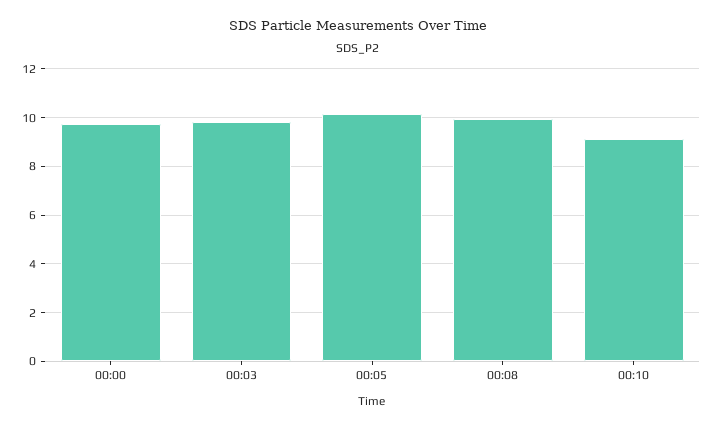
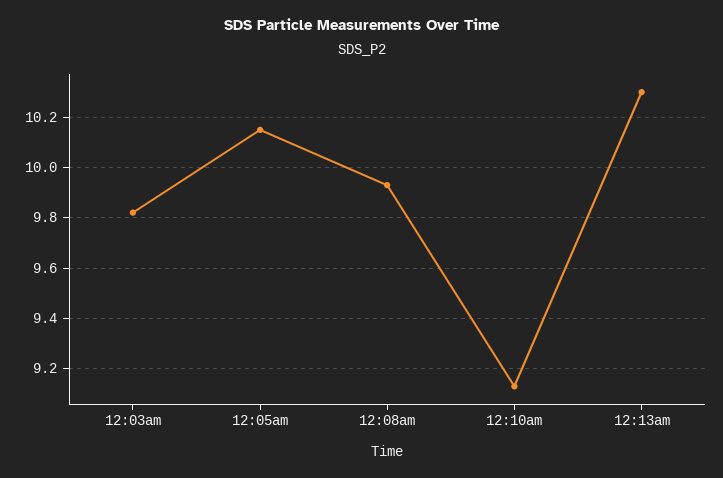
00:00: 9.75 -> none
12:13am: none -> 10.3

